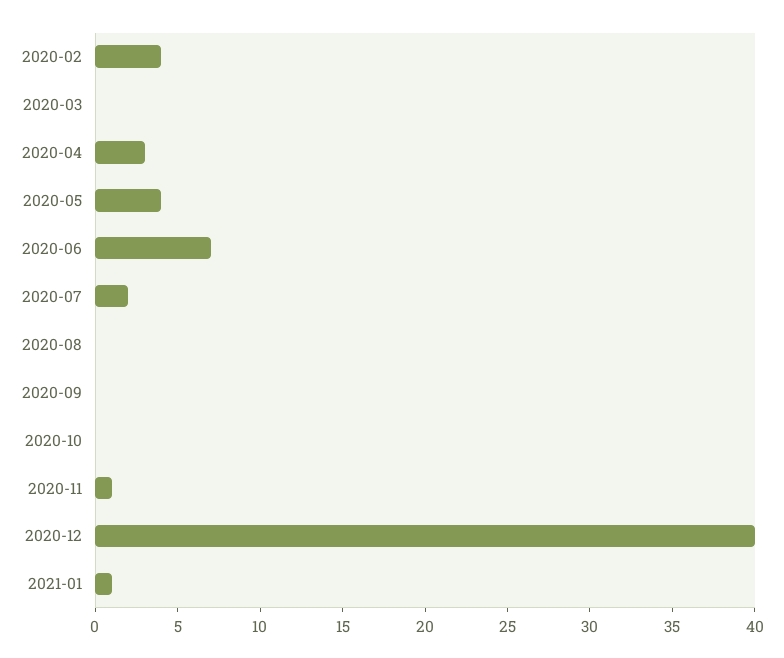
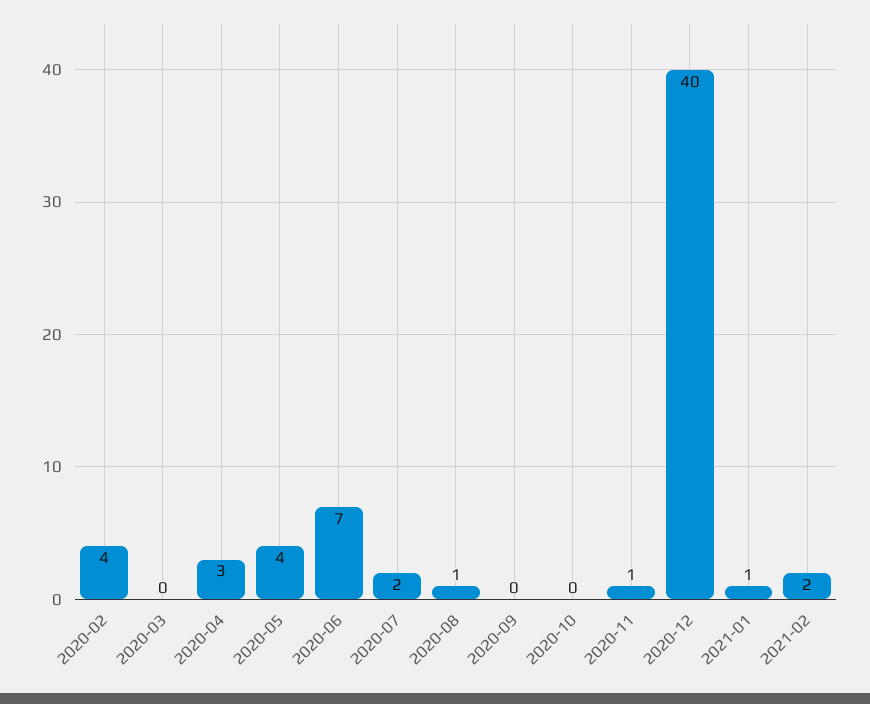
2020-08: 0 -> 1
2021-02: none -> 2

